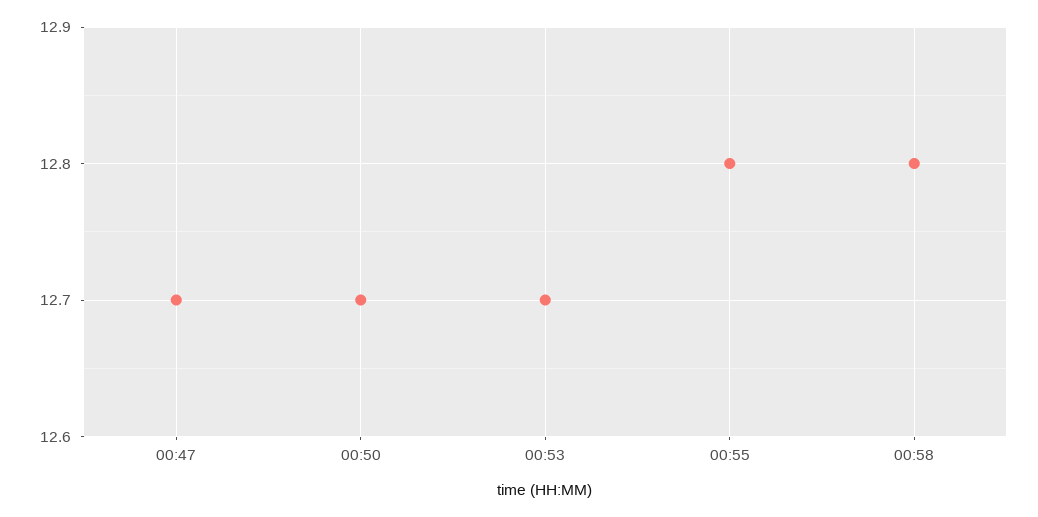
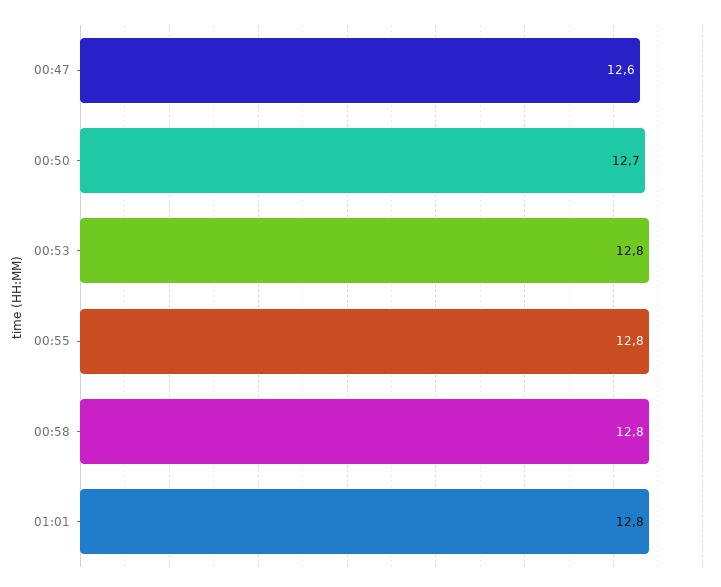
00:47: 12.7 -> 12.6
00:53: 12.7 -> 12.8
01:01: none -> 12.8

